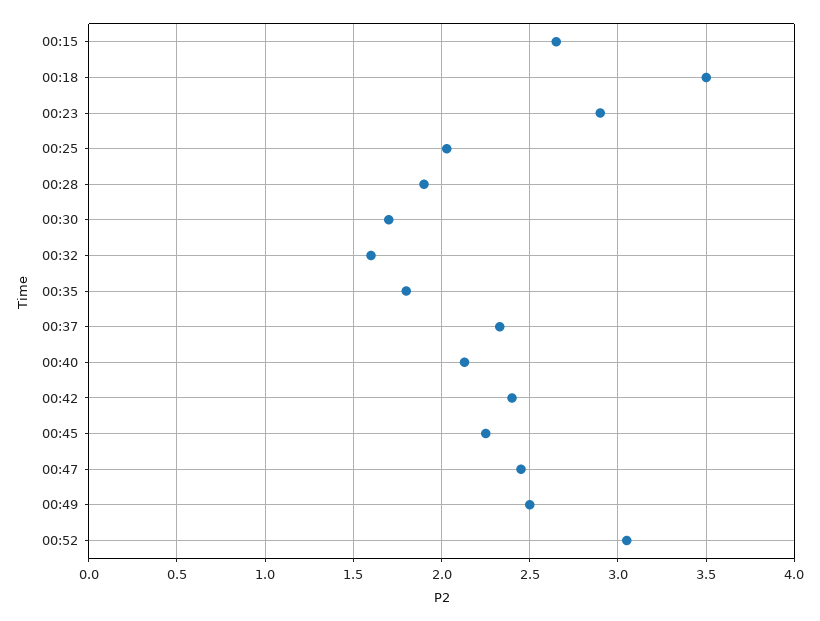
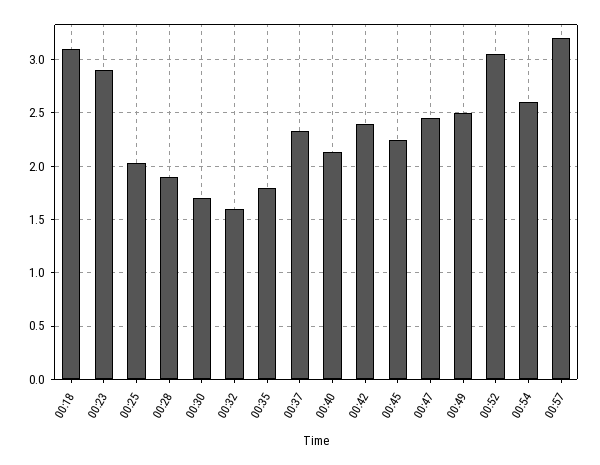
00:15: 2.65 -> none
00:18: 3.5 -> 3.1
00:54: none -> 2.6
00:57: none -> 3.2

